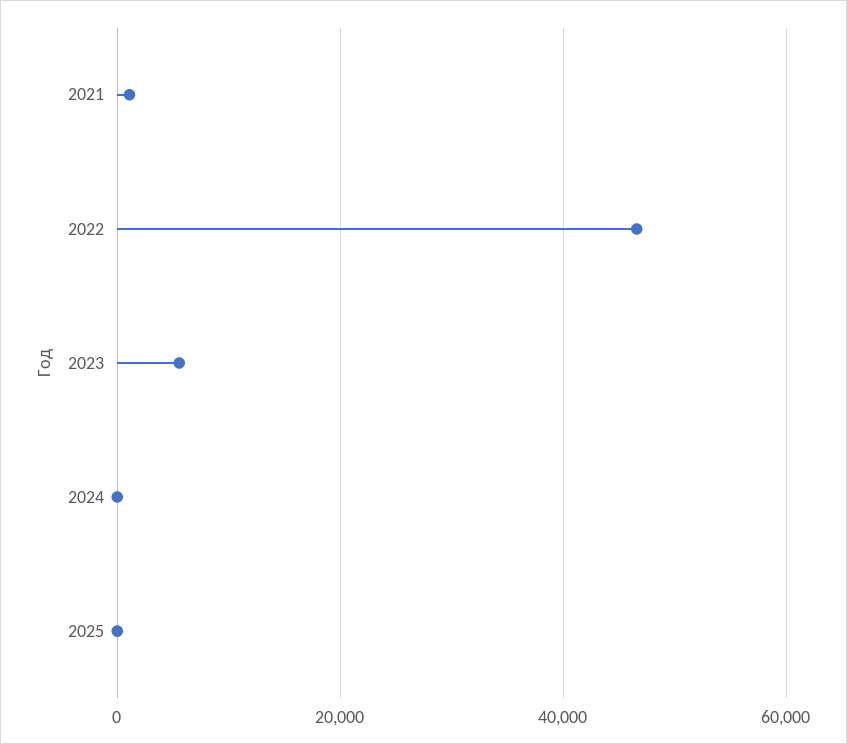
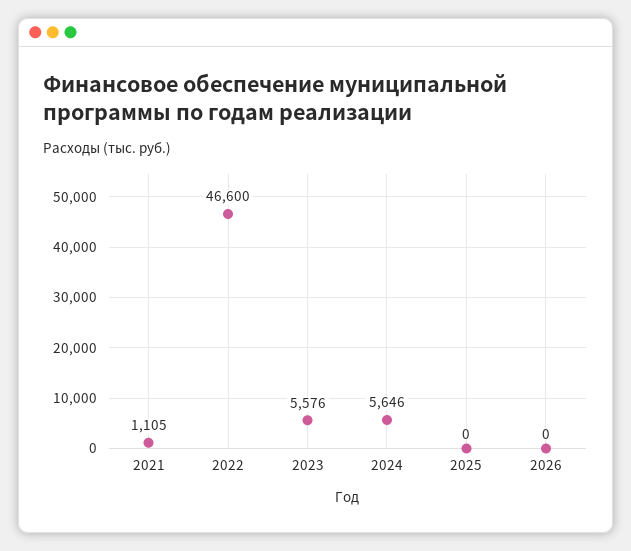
2024: 0 -> 5646
2026: none -> 0

